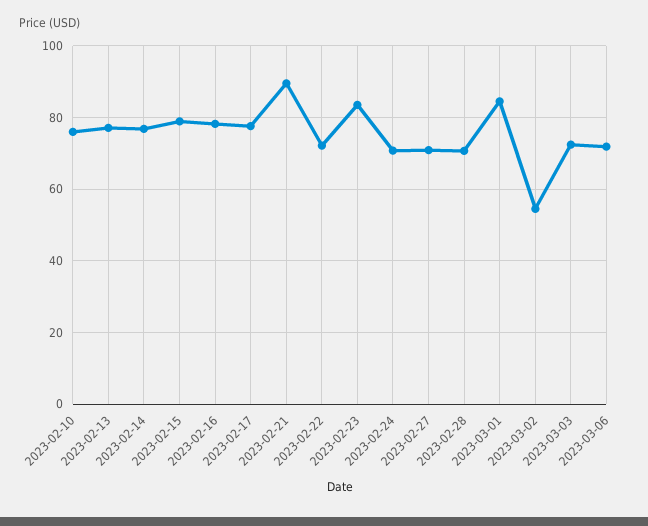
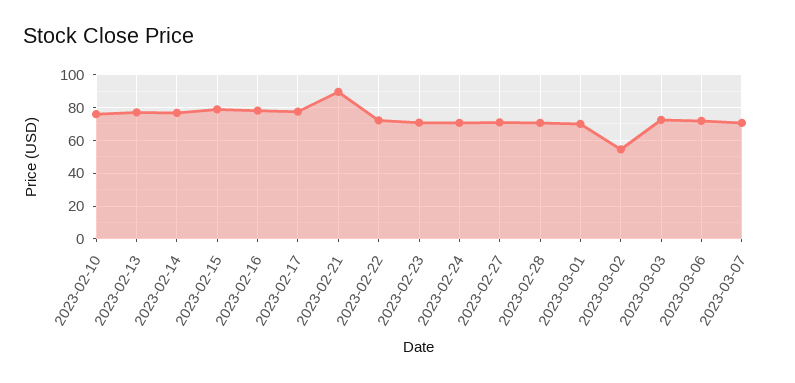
2023-02-23: 84 -> 70
2023-03-01: 84 -> 70
2023-03-07: none -> 70

